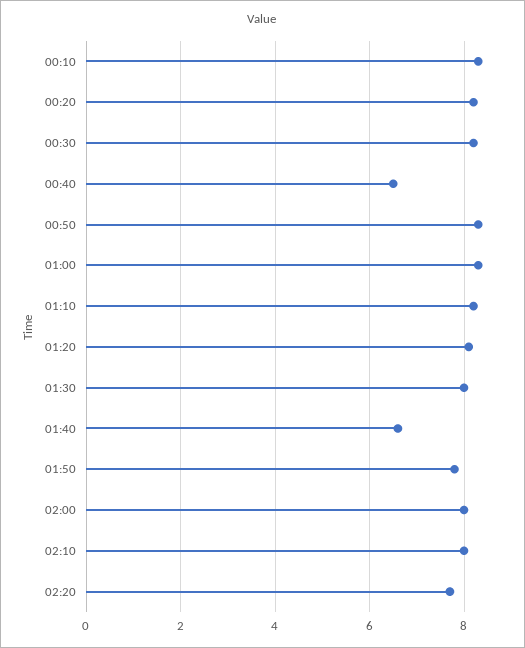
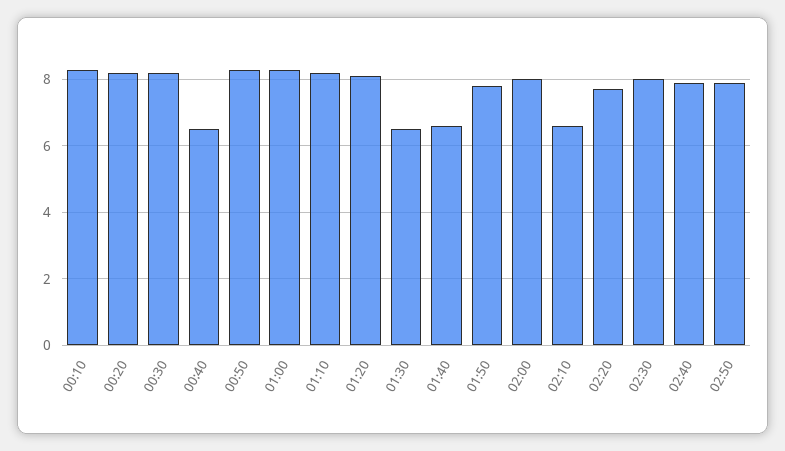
01:30: 8 -> 6.5
02:10: 8 -> 6.5
02:30: none -> 8
02:40: none -> 8
02:50: none -> 8

